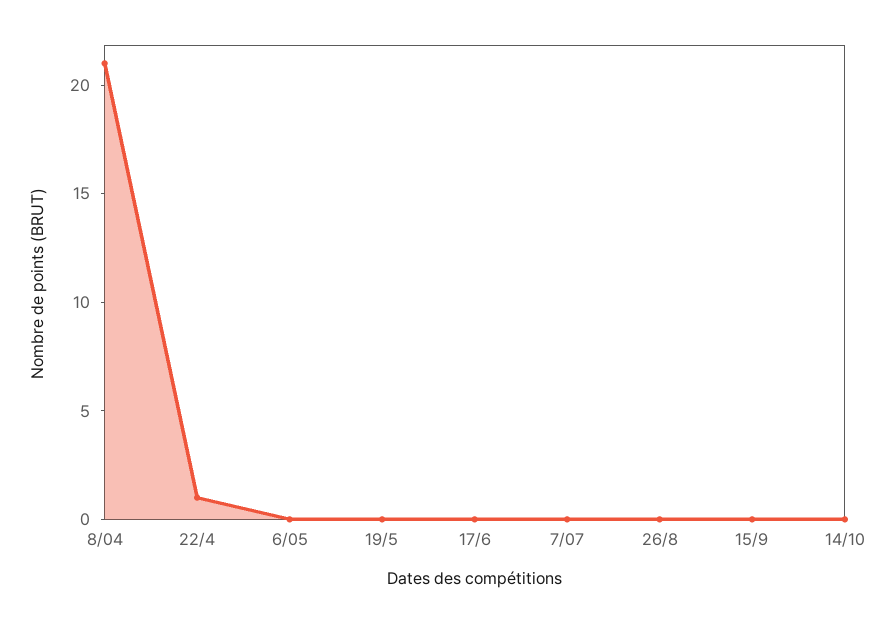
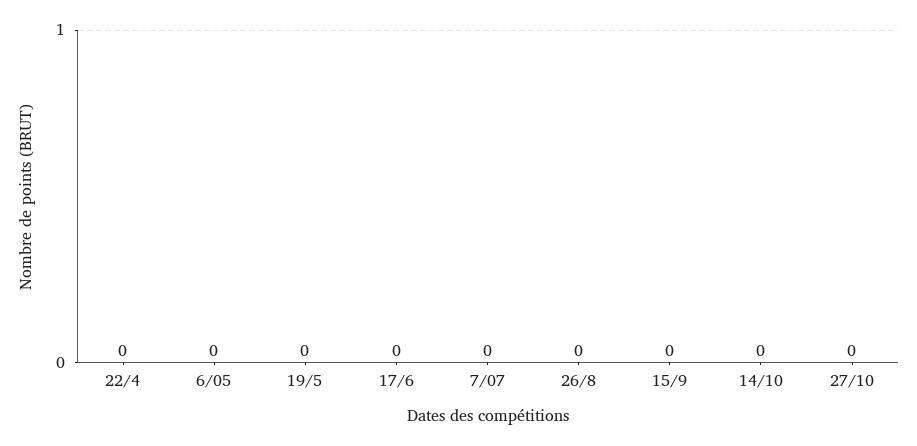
8/04: 21 -> none
22/4: 1 -> 0
27/10: none -> 0

